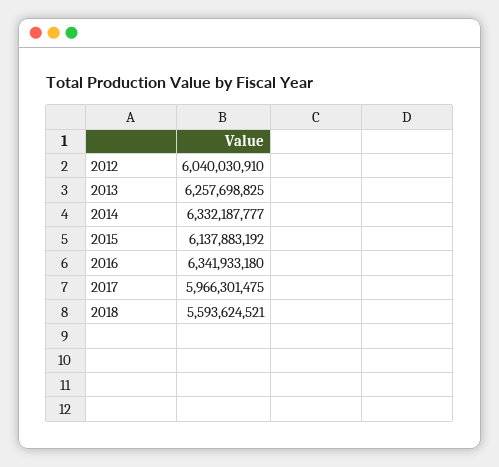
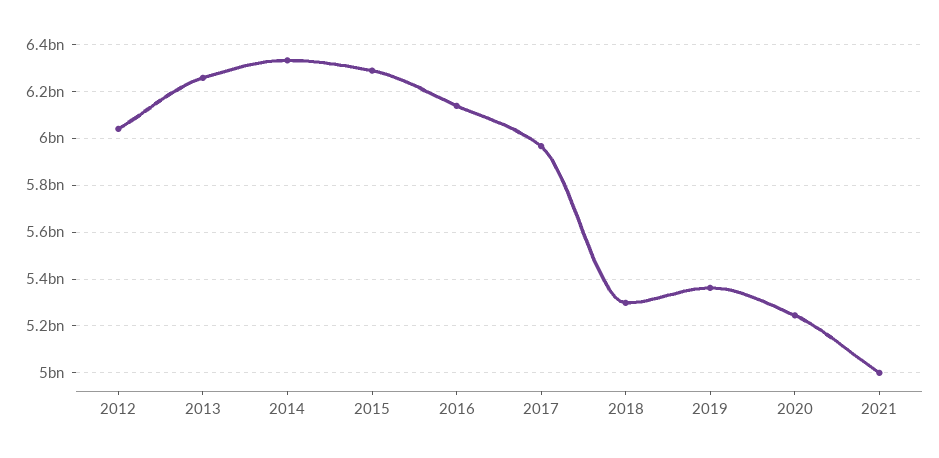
2015: 6137883192 -> 6300000000
2016: 6341933180 -> 6150000000
2018: 5593624521 -> 5300000000
2019: none -> 5350000000
2020: none -> 5250000000
2021: none -> 5000000000

